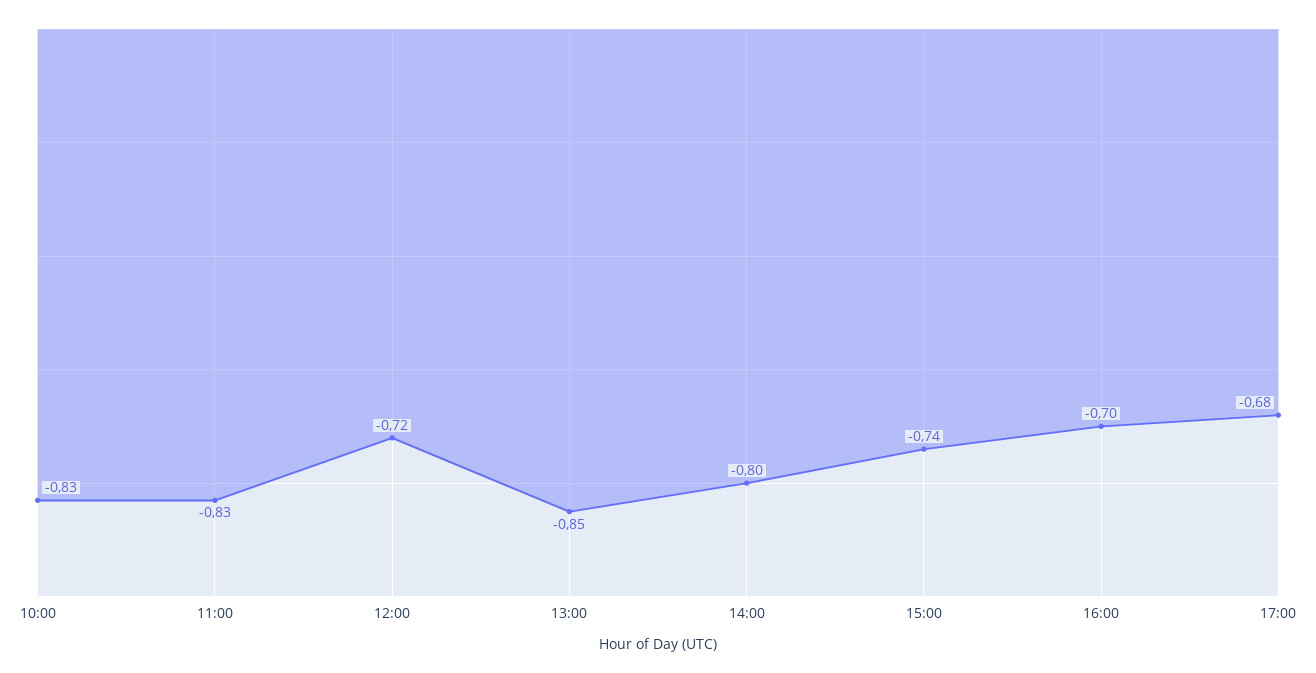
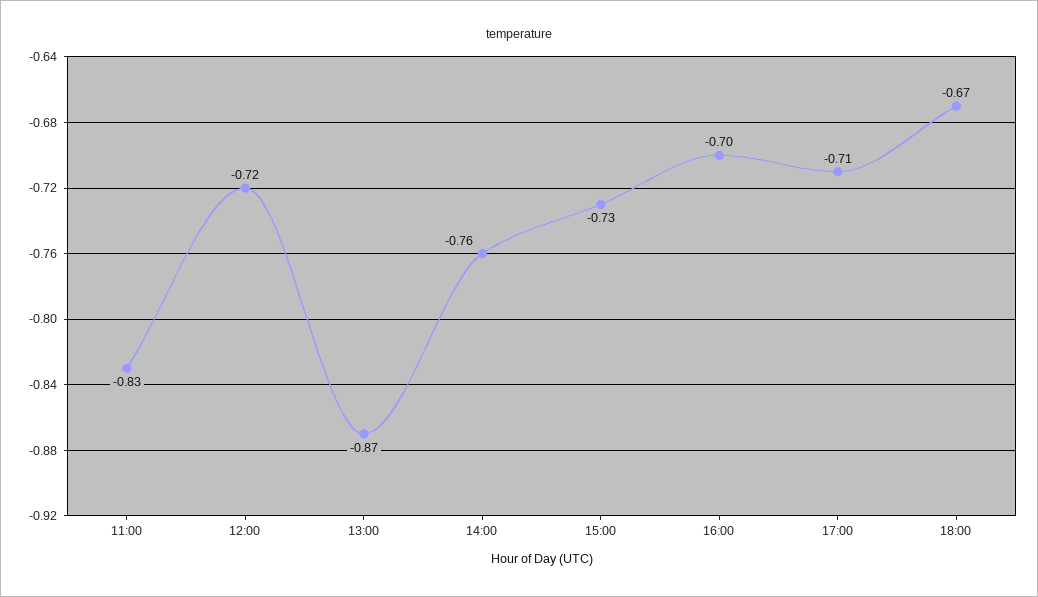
10:00: -0.83 -> none
13:00: -0.85 -> -0.87
14:00: -0.8 -> -0.76
15:00: -0.74 -> -0.73
17:00: -0.68 -> -0.71
18:00: none -> -0.67

